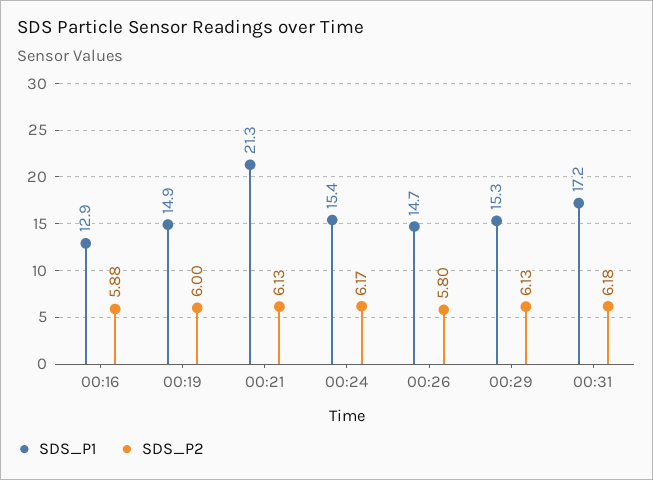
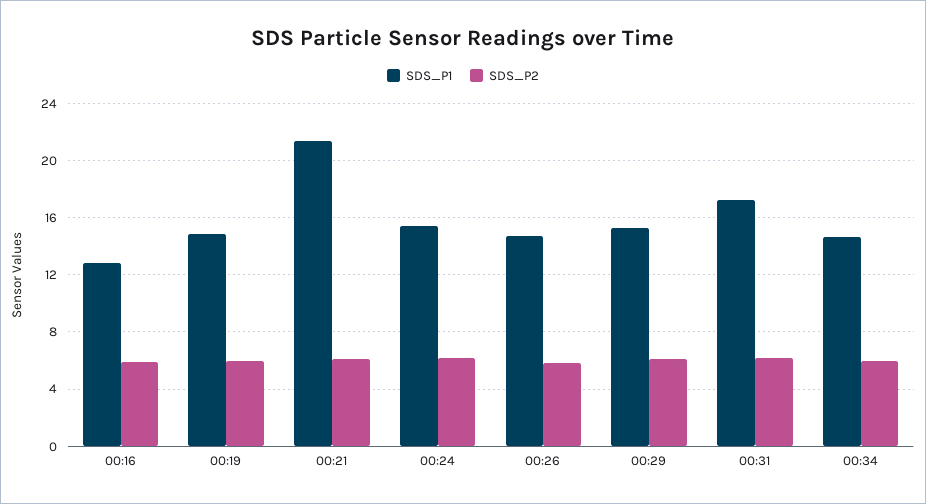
SDS_P1, 00:34: none -> 14.5
SDS_P2, 00:34: none -> 6

